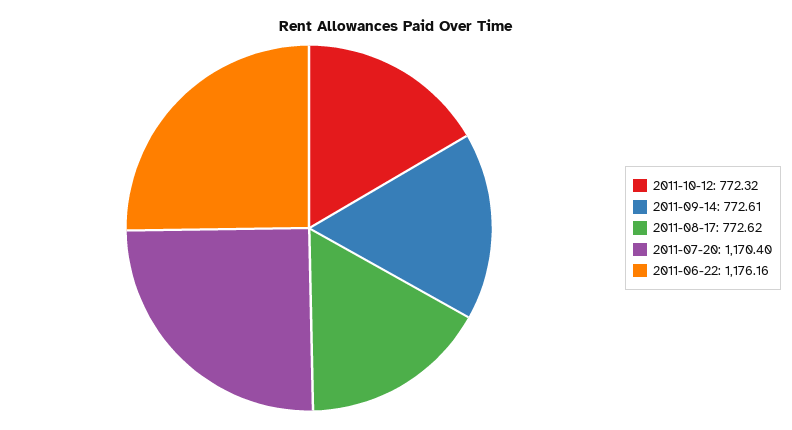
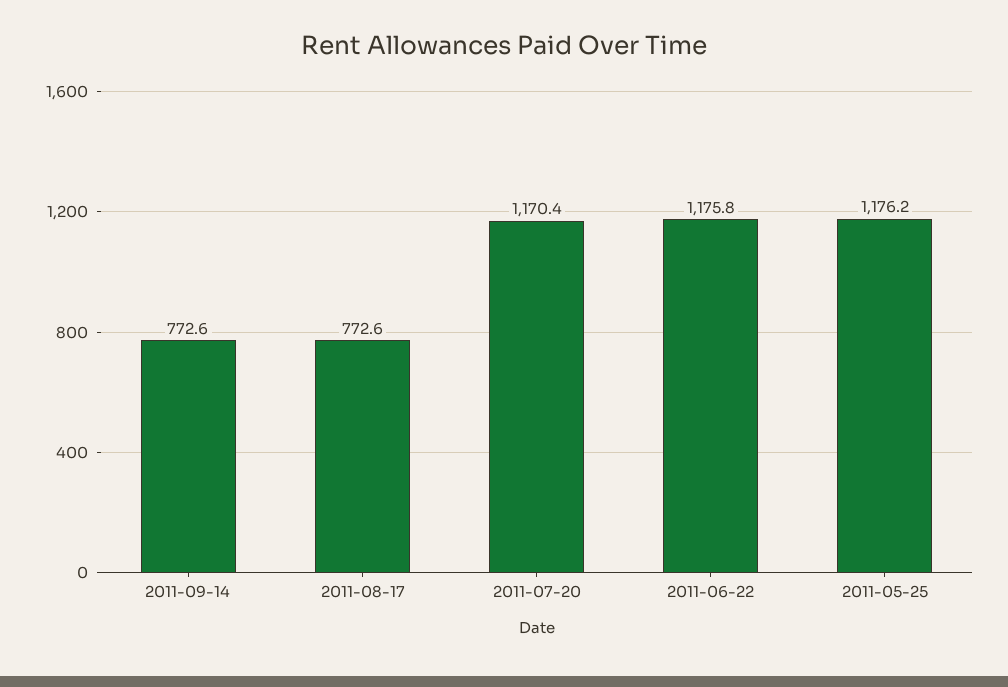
2011-10-12: 772.32 -> none
2011-06-22: 1176.16 -> 1175.8
2011-05-25: none -> 1176.2

